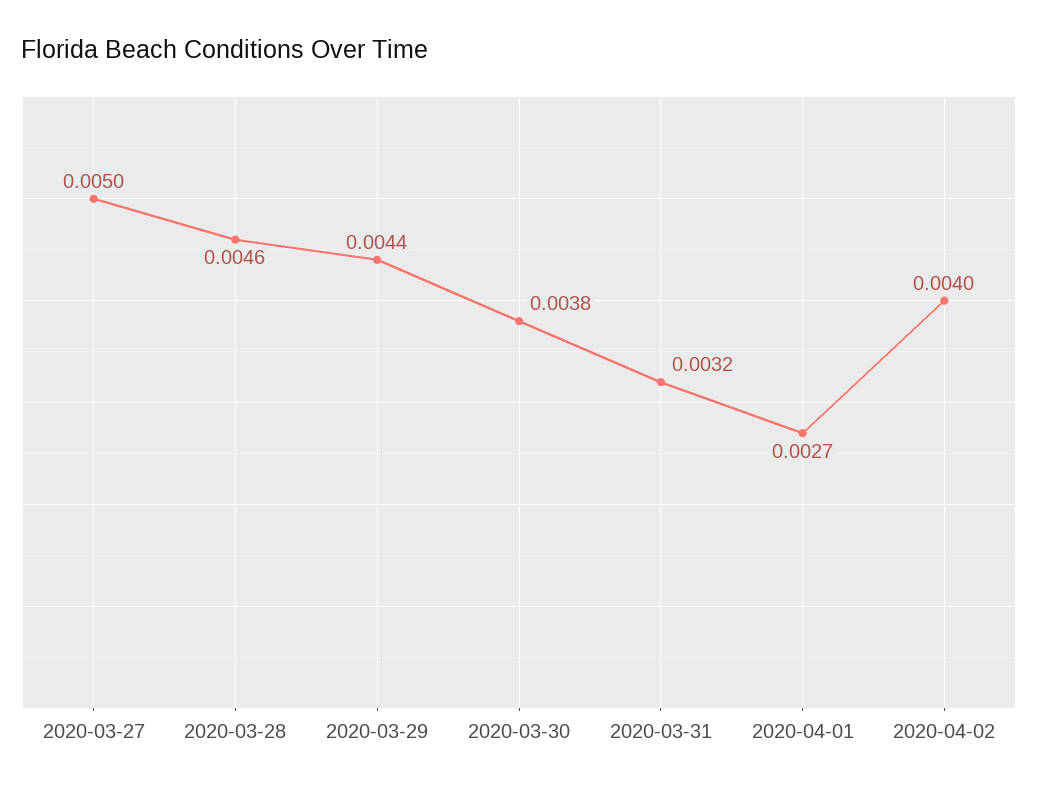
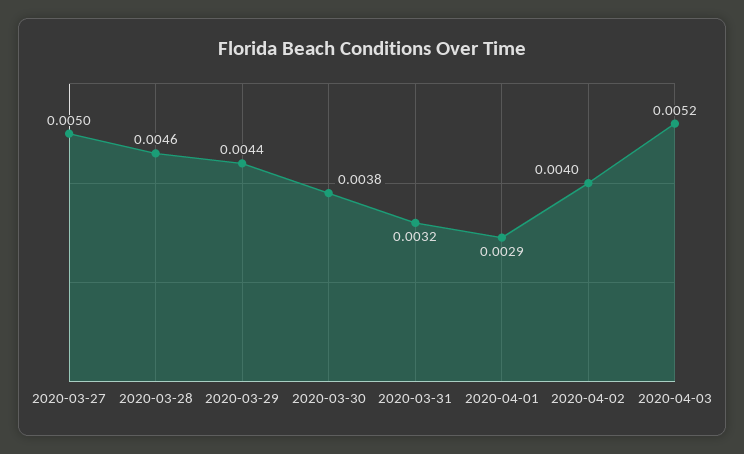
2020-04-01: 0.0027 -> 0.0029
2020-04-03: none -> 0.0052

